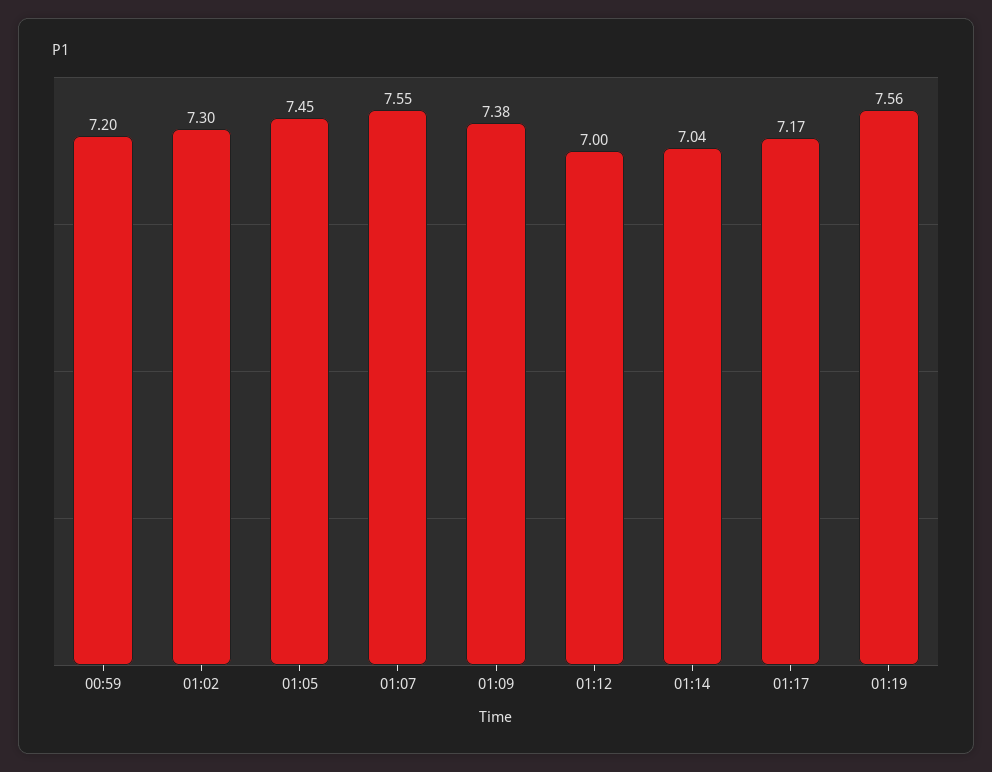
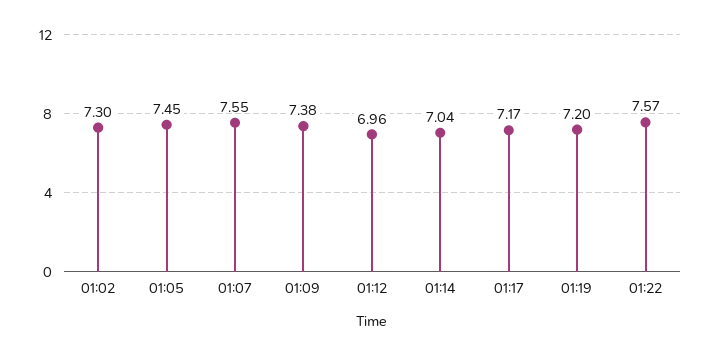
00:59: 7.2 -> none
01:12: 7 -> 6.96
01:19: 7.56 -> 7.2
01:22: none -> 7.57

